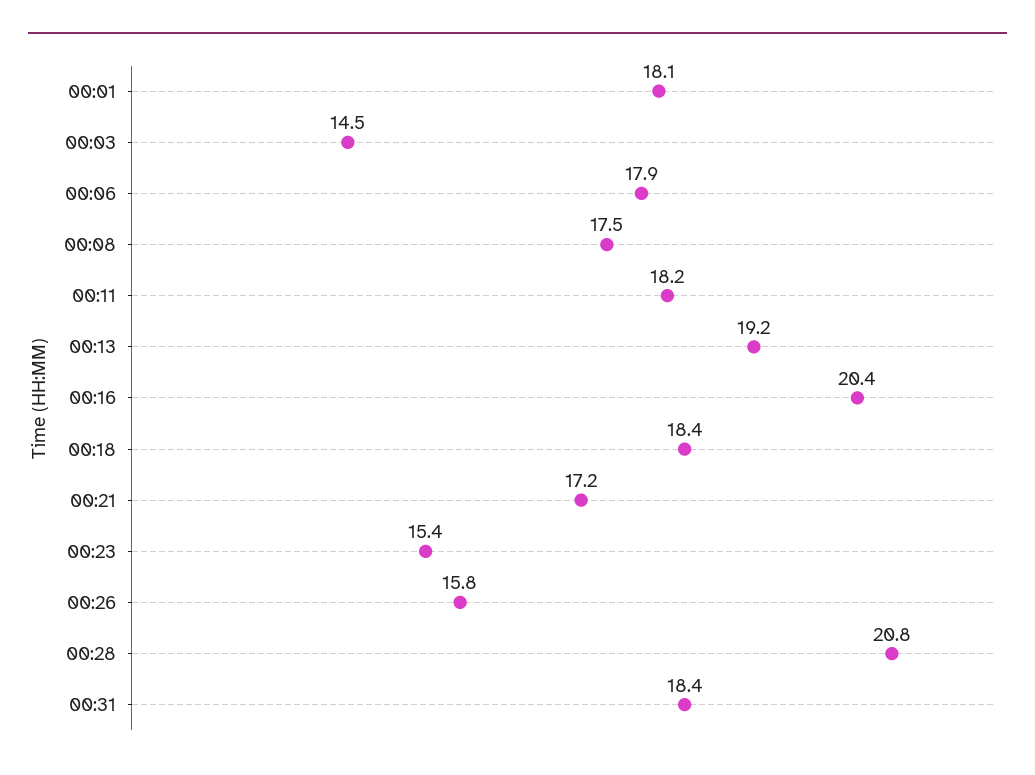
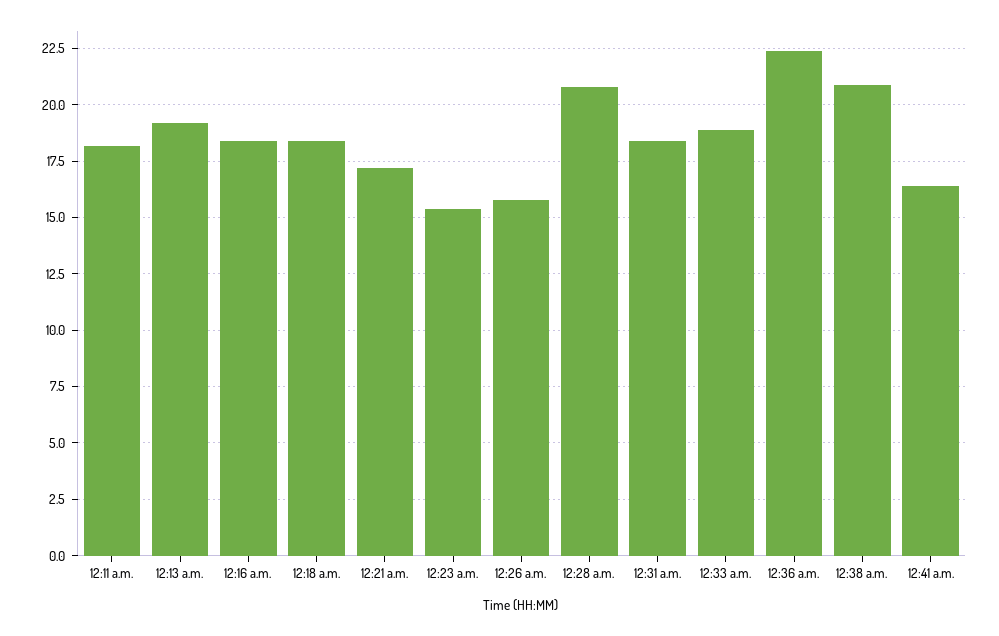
00:01: 18.1 -> none
00:03: 14.5 -> none
00:06: 17.9 -> none
00:08: 17.5 -> none
00:16: 20.4 -> 18.5
12:33 a.m.: none -> 19
12:36 a.m.: none -> 22.5
12:38 a.m.: none -> 21
12:41 a.m.: none -> 16.5

